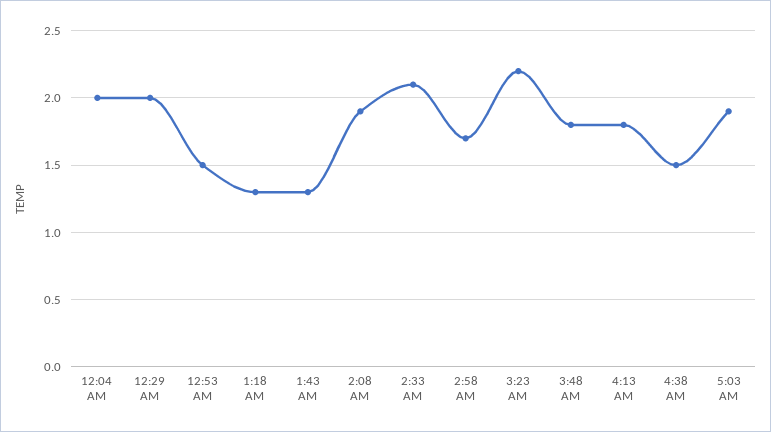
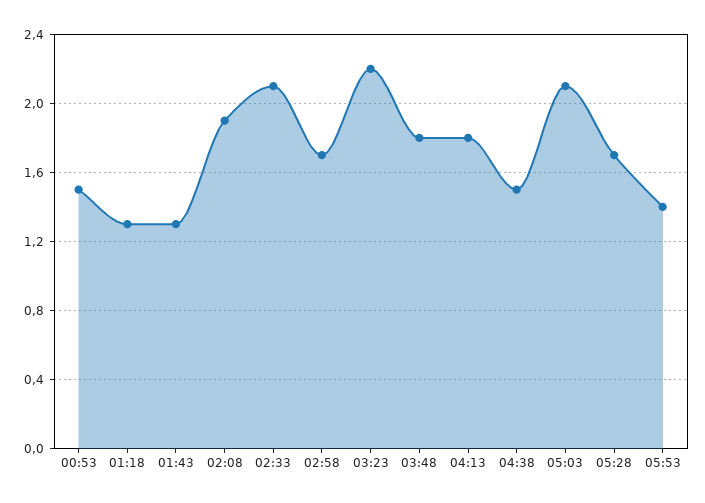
12:04 AM: 2 -> none
12:29 AM: 2 -> none
5:03 AM: 1.9 -> 2.1
05:28: none -> 1.7
05:53: none -> 1.4

